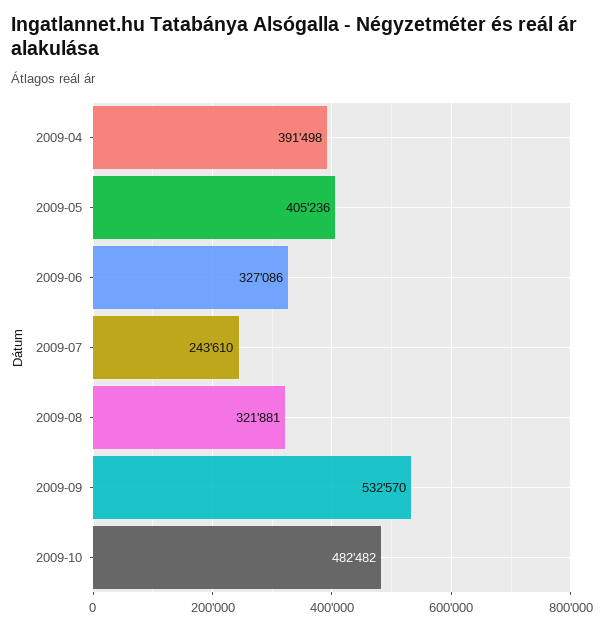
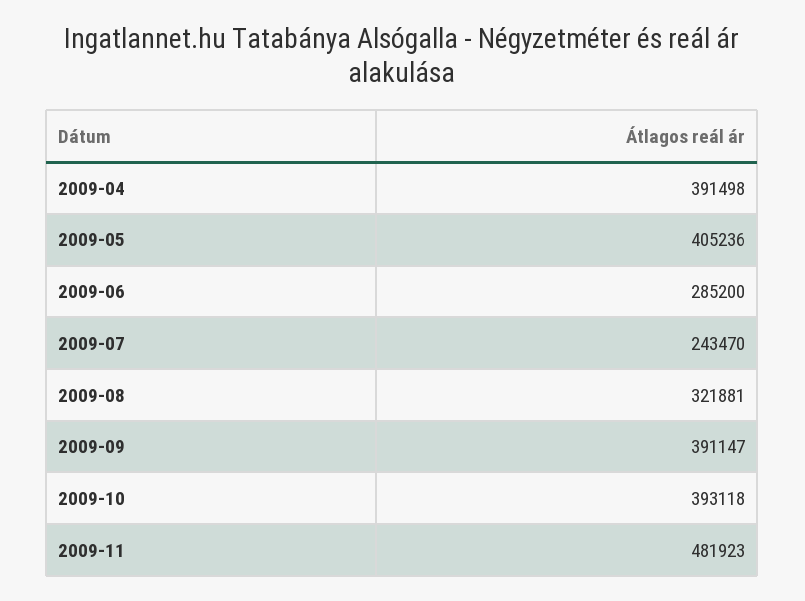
2009-06: 327086 -> 285200
2009-07: 243610 -> 243470
2009-09: 532570 -> 391147
2009-10: 482482 -> 393118
2009-11: none -> 481923

